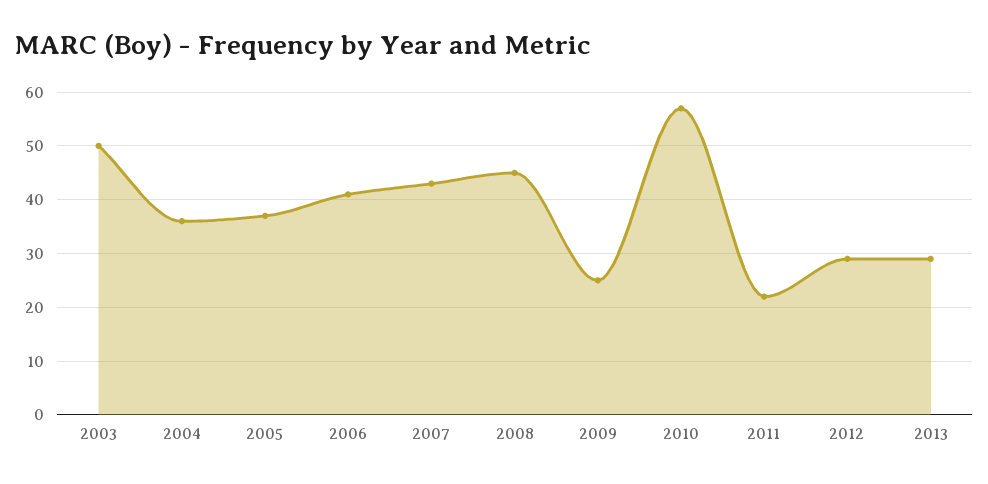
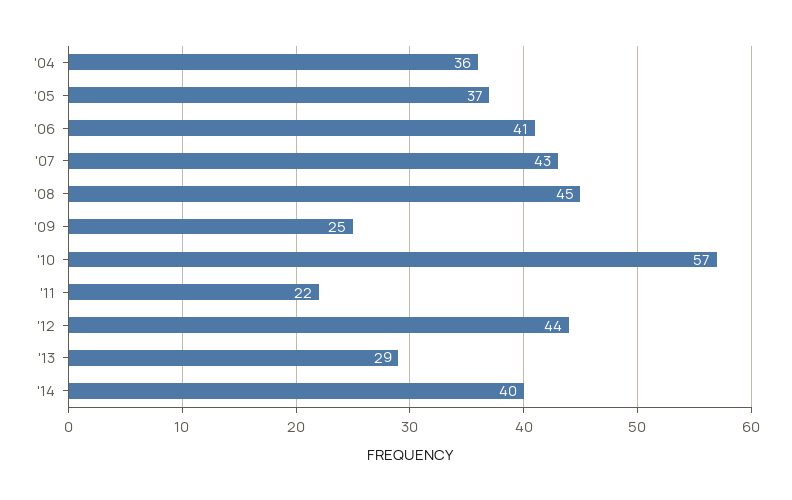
2003: 50 -> none
2012: 30 -> 44
'14: none -> 40

